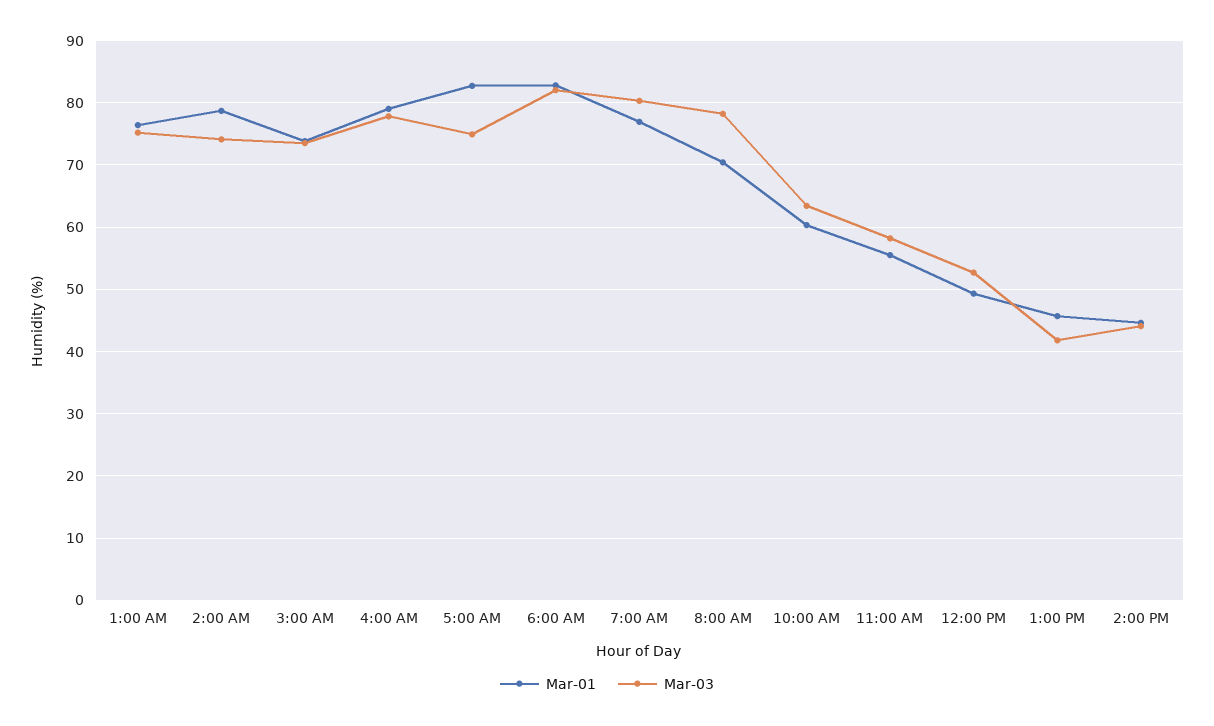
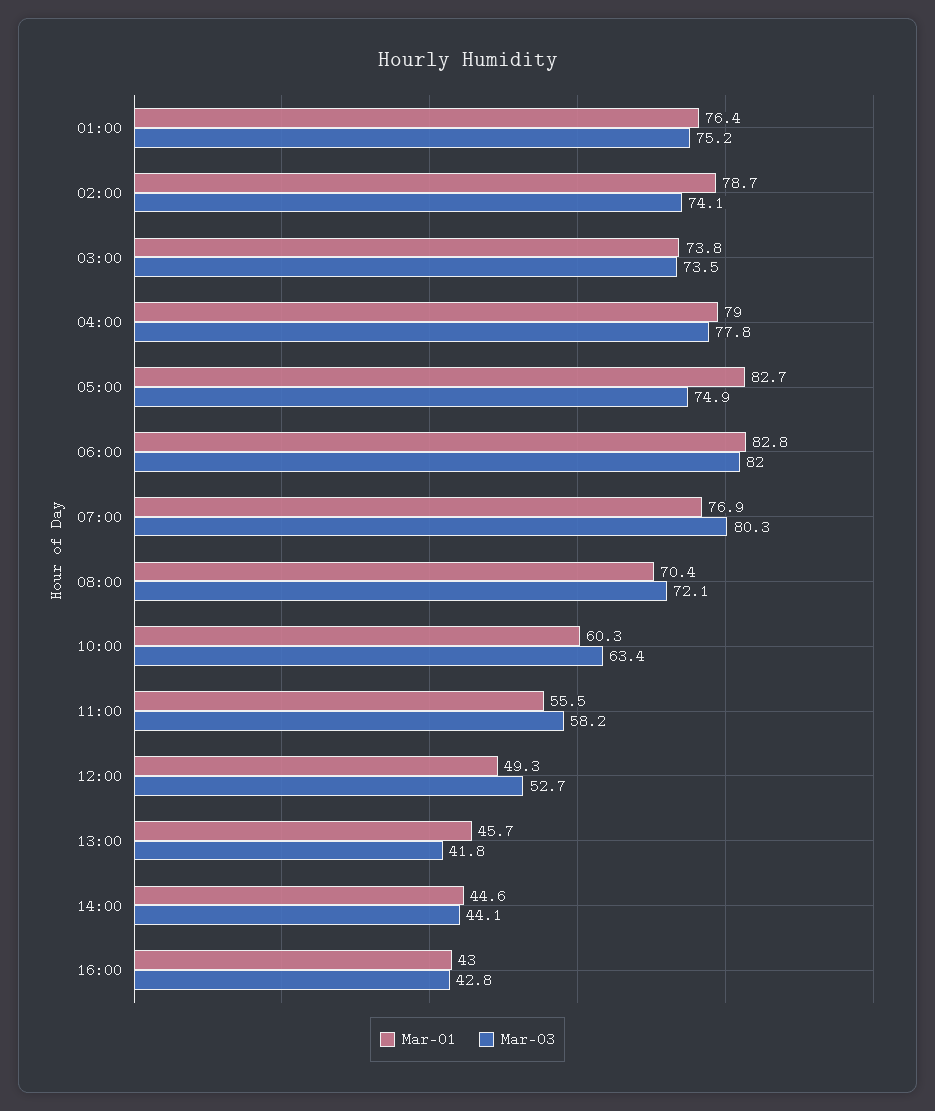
Mar-03, 8:00 AM: 78 -> 72.1
Mar-01, 16:00: none -> 43
Mar-03, 16:00: none -> 42.8

